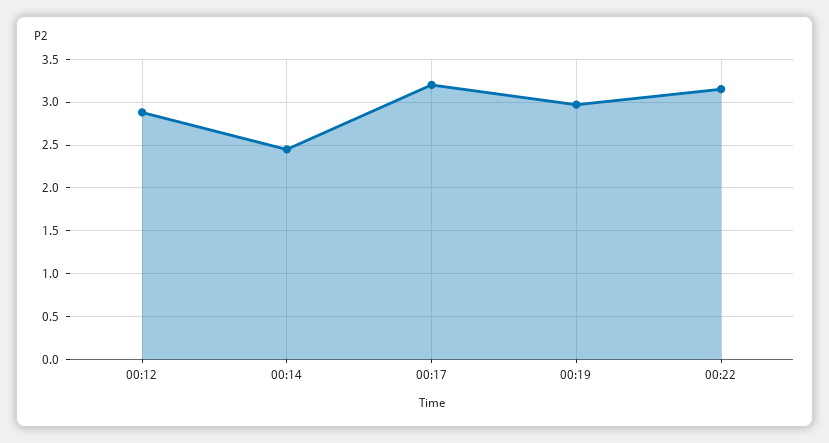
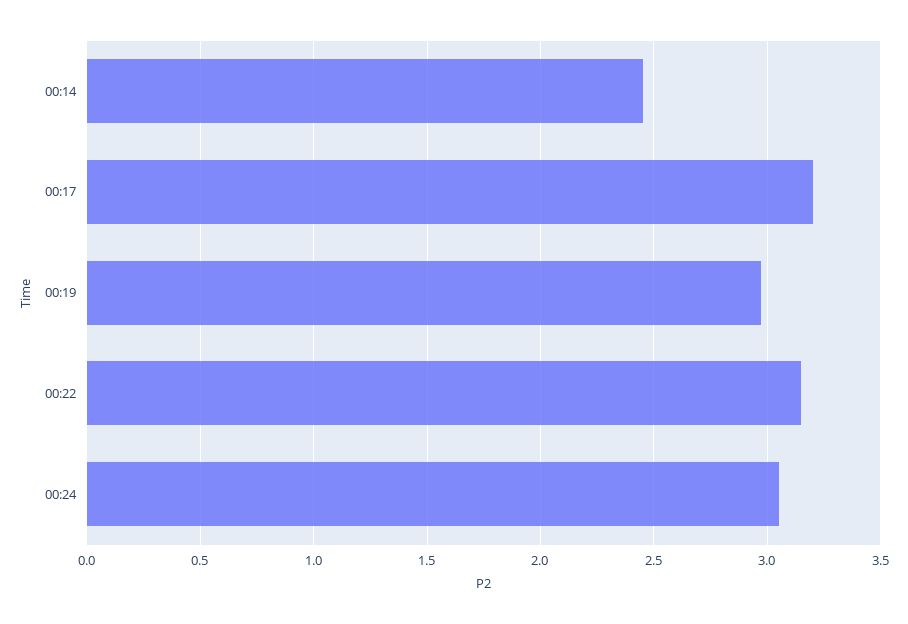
00:12: 2.9 -> none
00:24: none -> 3.05

